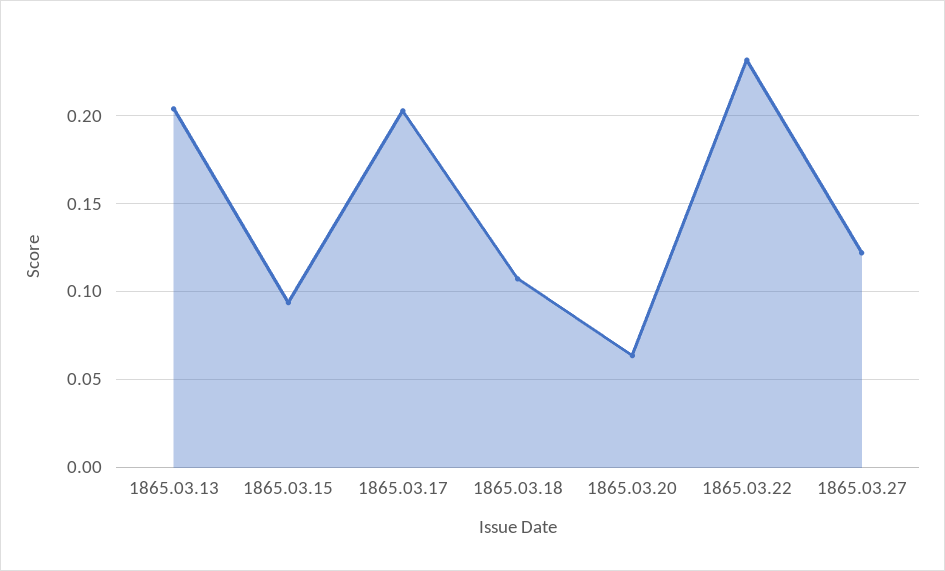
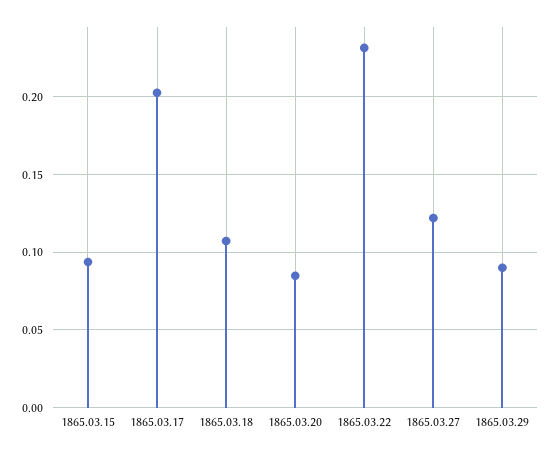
1865.03.13: 0.205 -> none
1865.03.20: 0.065 -> 0.085
1865.03.29: none -> 0.09

